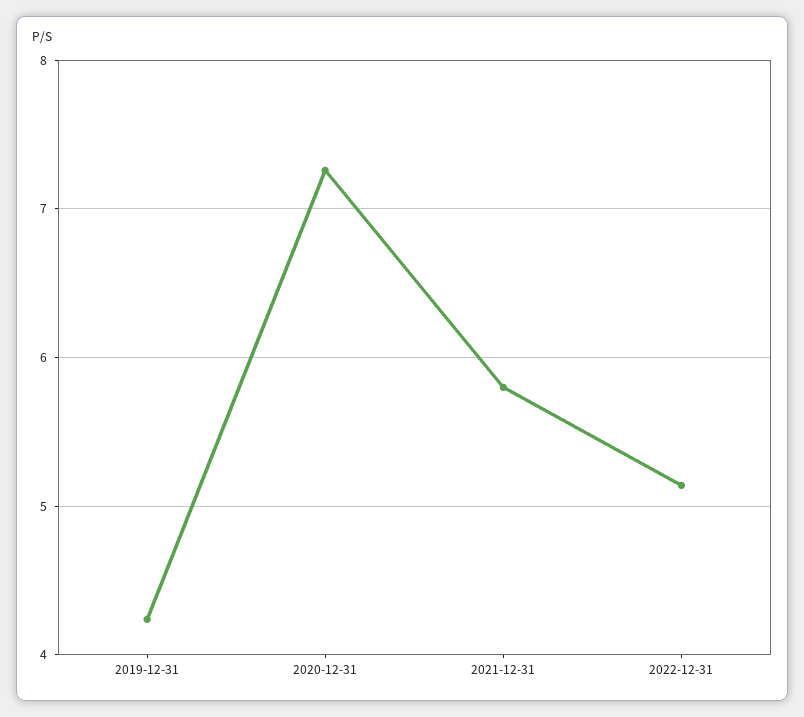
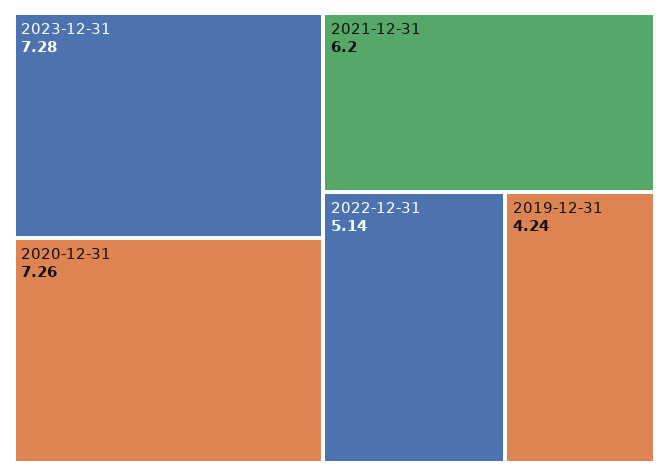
2021-12-31: 5.8 -> 6.2
2023-12-31: none -> 7.28

